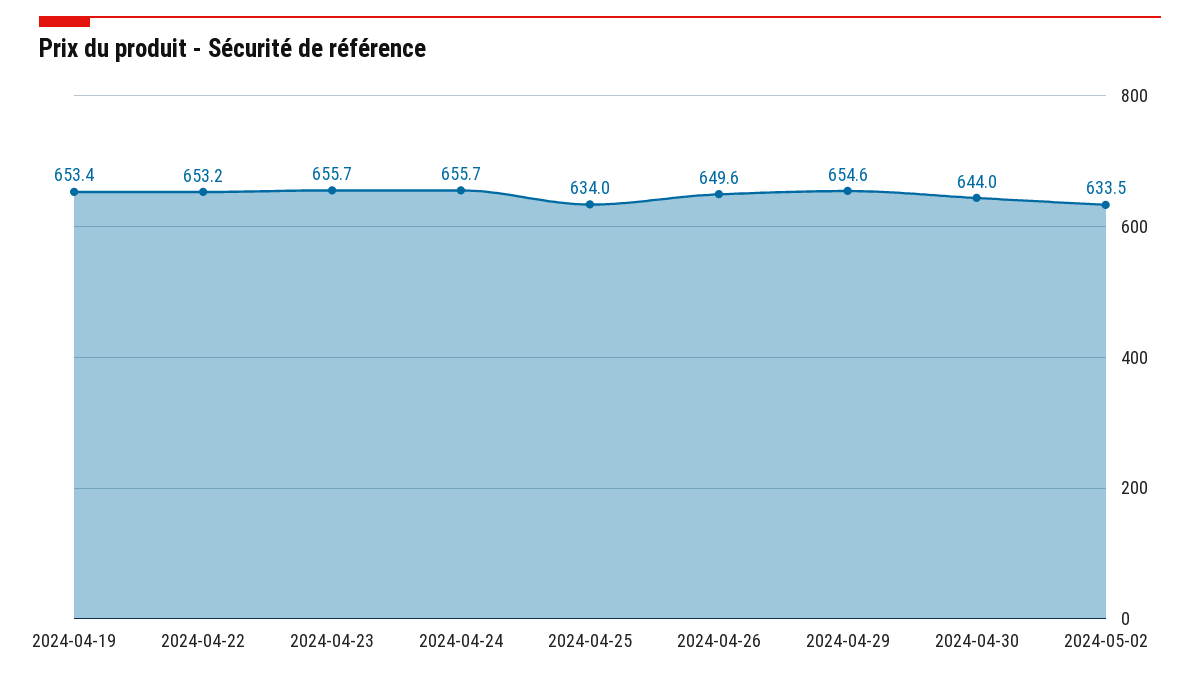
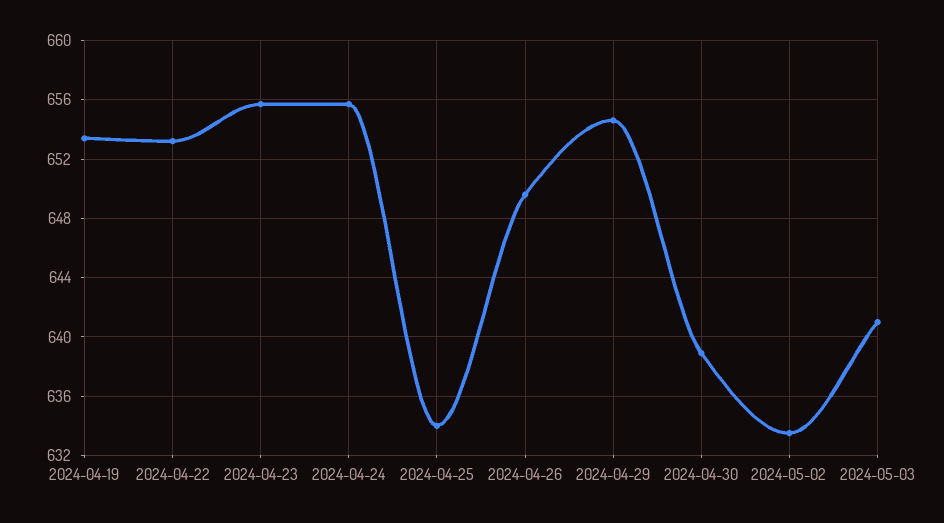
2024-04-30: 644 -> 639
2024-05-03: none -> 641

